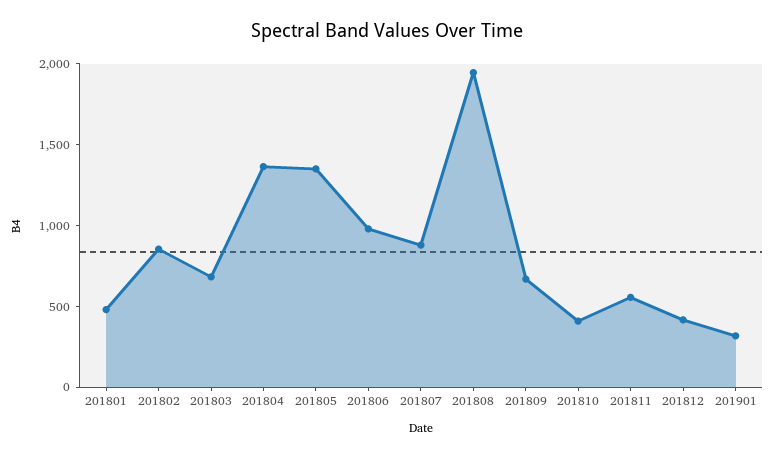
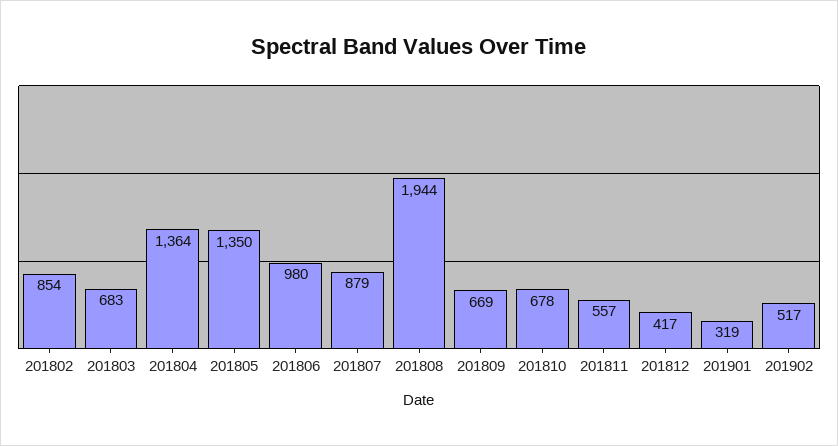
201801: 500 -> none
201810: 400 -> 678
201902: none -> 517

